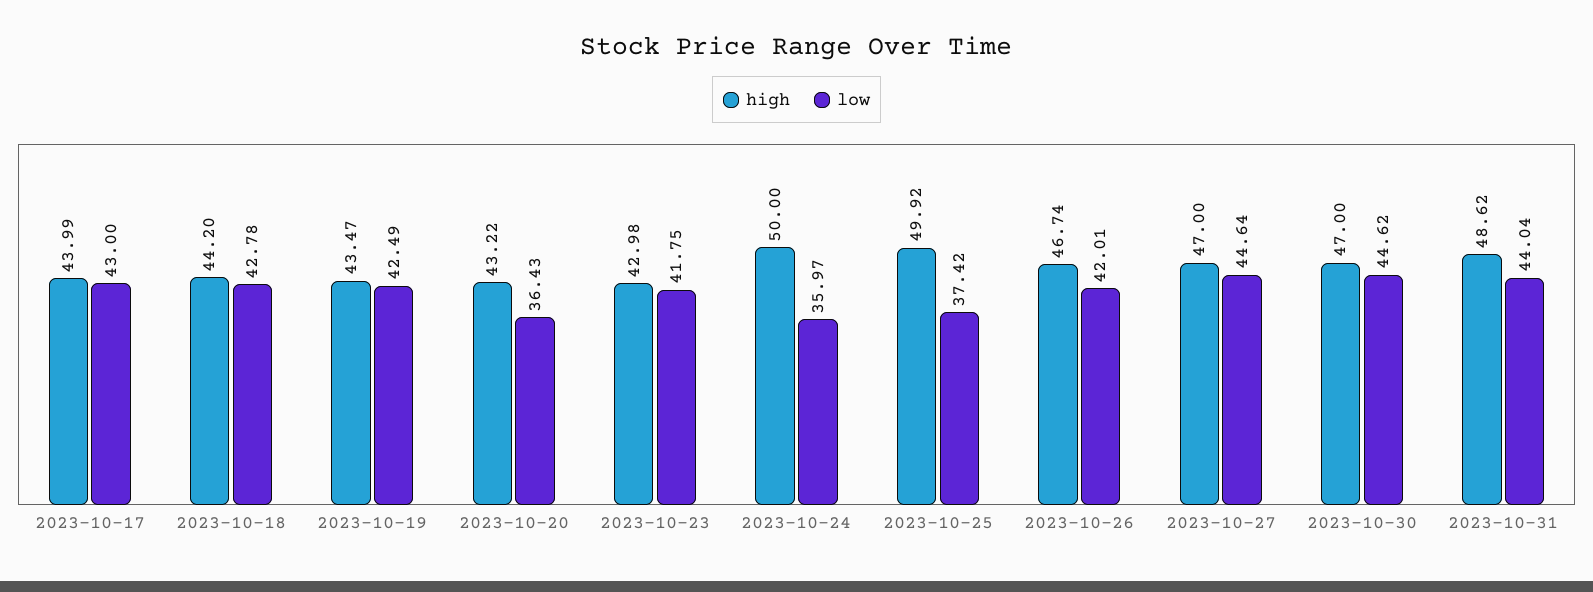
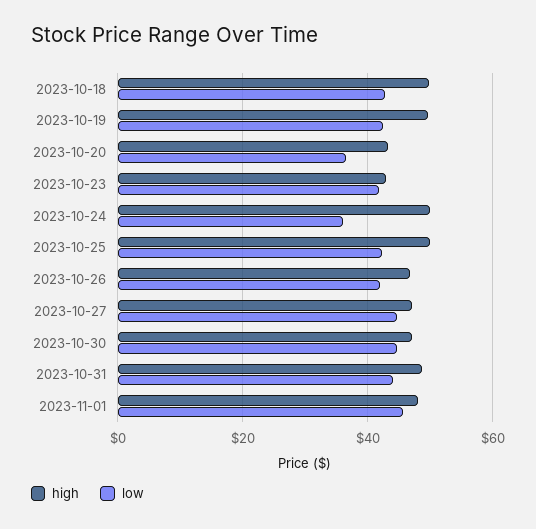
high, 2023-10-17: 43.99 -> none
low, 2023-10-17: 43 -> none
high, 2023-10-18: 44.2 -> 50
high, 2023-10-19: 43.47 -> 50
low, 2023-10-25: 37.42 -> 42
high, 2023-11-01: none -> 48
low, 2023-11-01: none -> 46

